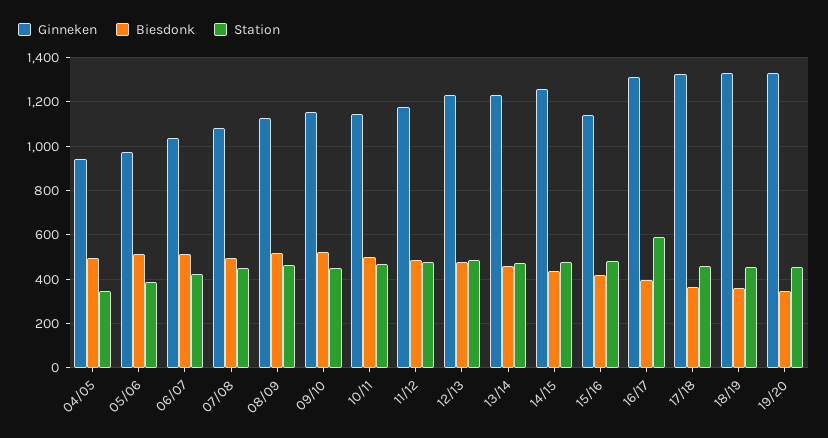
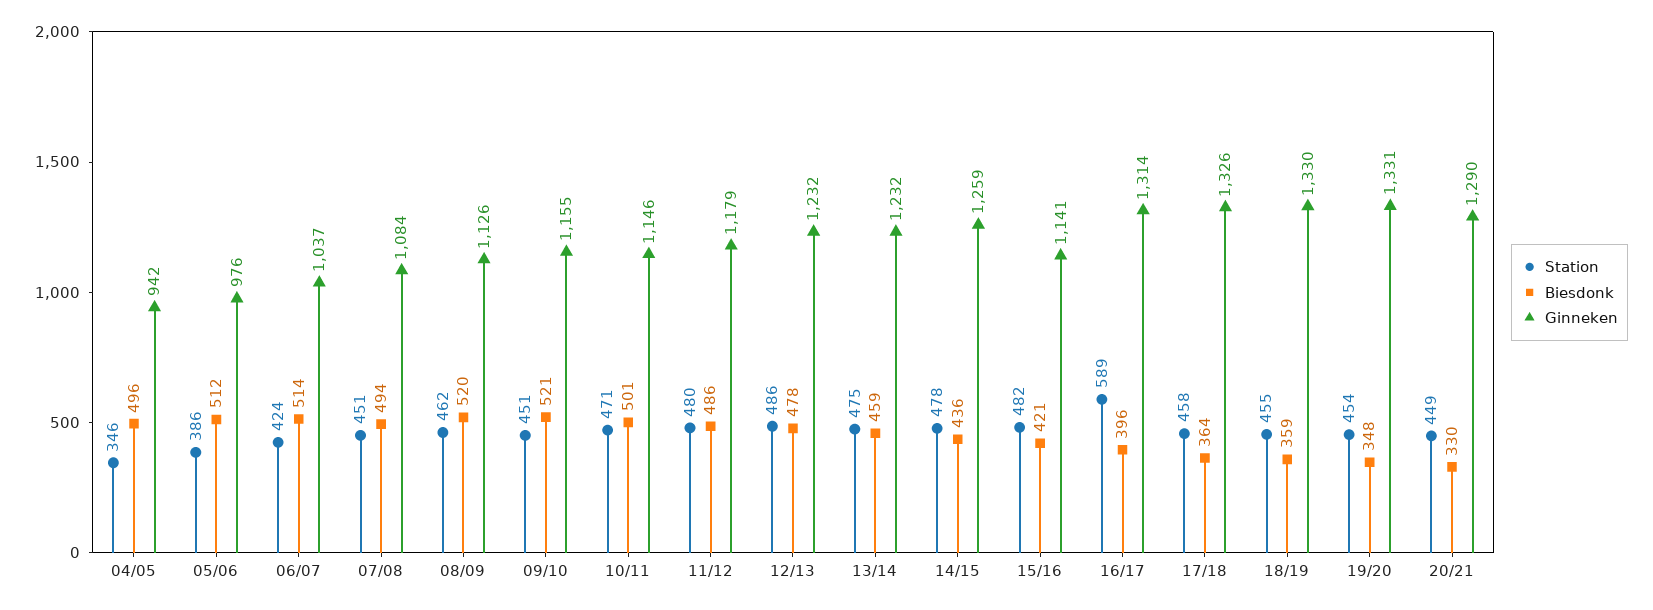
Station, 20/21: none -> 449
Biesdonk, 20/21: none -> 330
Ginneken, 20/21: none -> 1290

